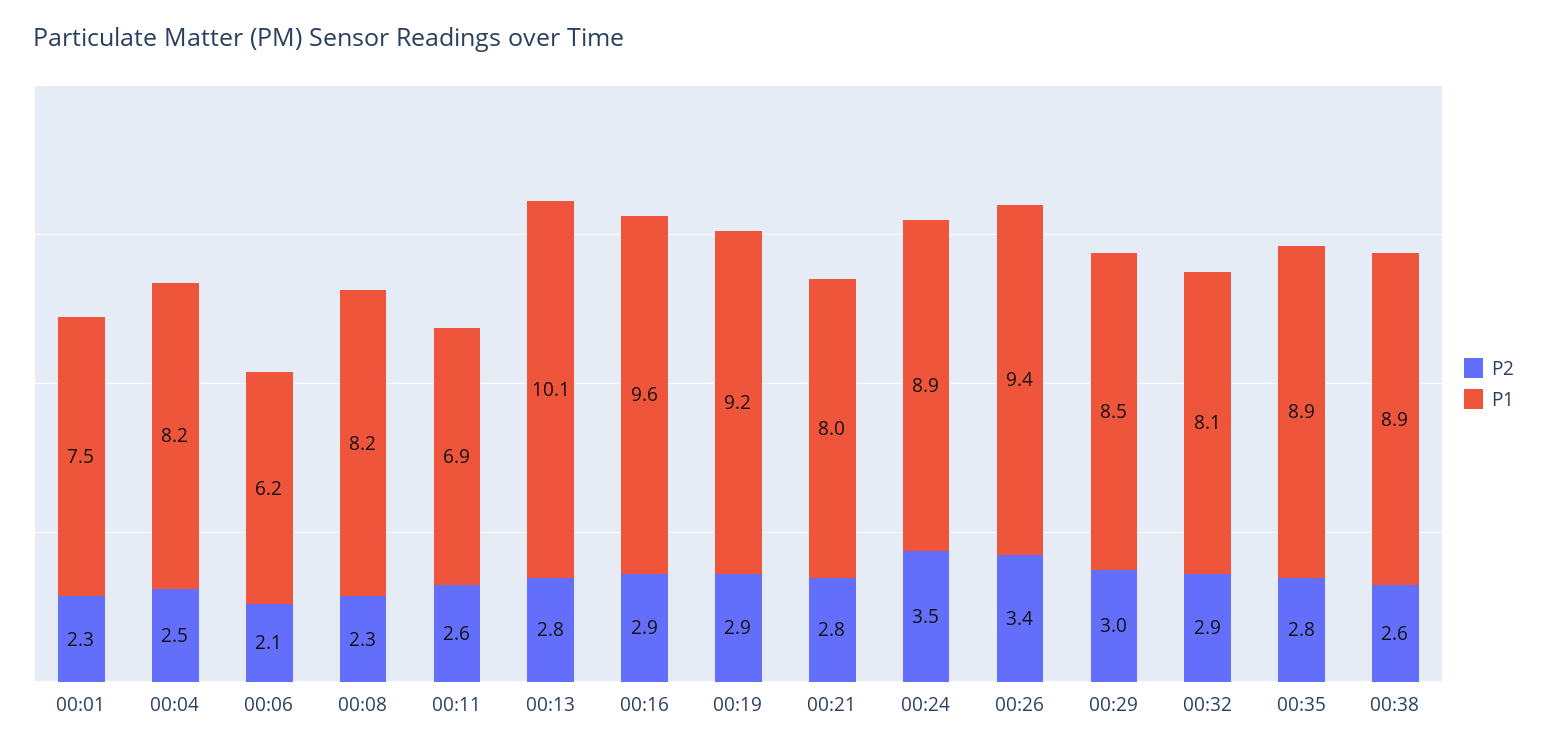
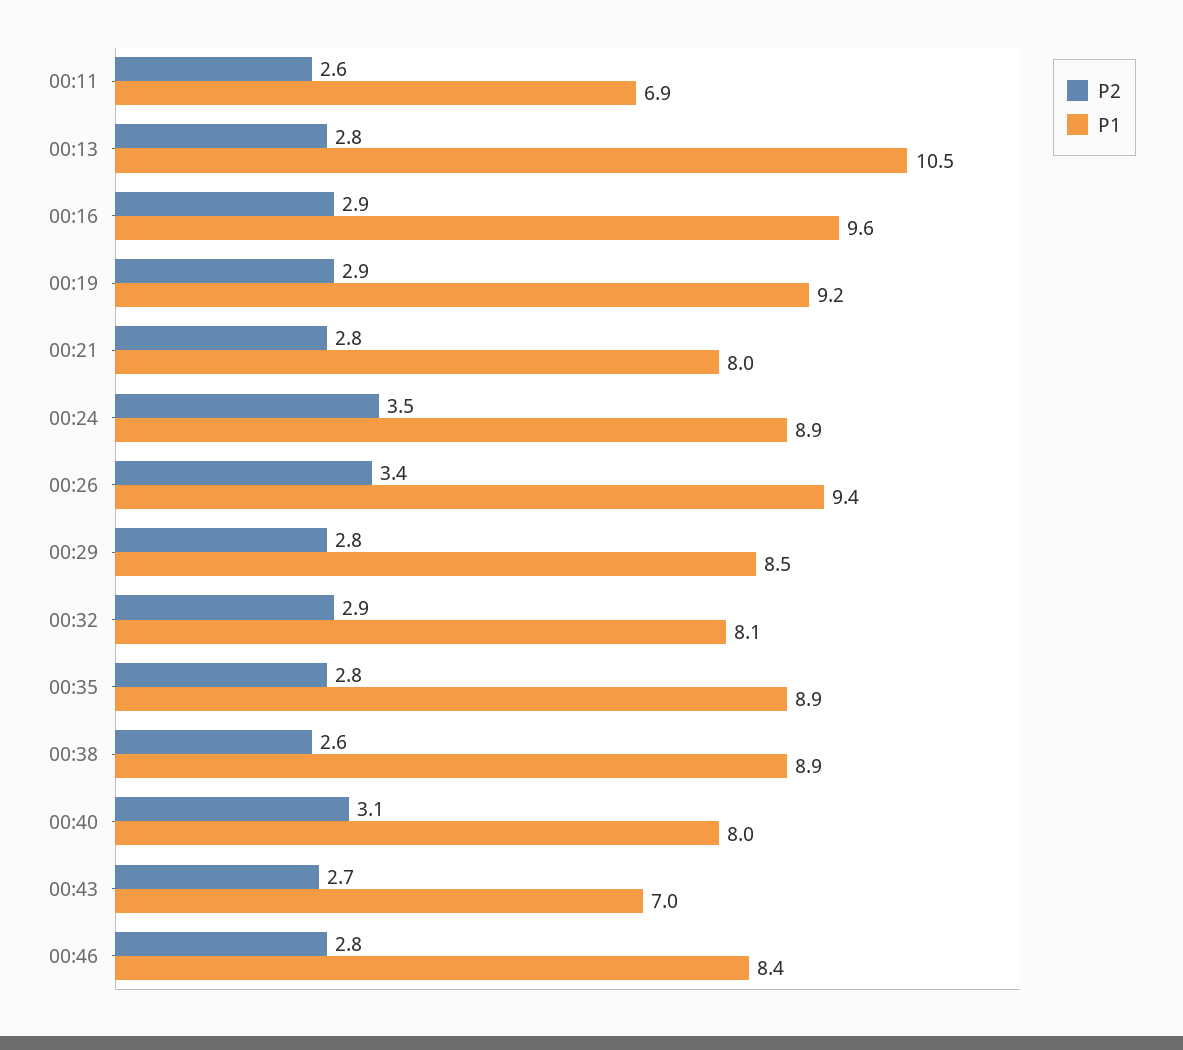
P2, 00:01: 2.3 -> none
P1, 00:01: 7.5 -> none
P2, 00:04: 2.5 -> none
P1, 00:04: 8.2 -> none
P2, 00:06: 2.1 -> none
P1, 00:06: 6.2 -> none
P2, 00:08: 2.3 -> none
P1, 00:08: 8.2 -> none
P1, 00:13: 10.1 -> 10.5
P2, 00:29: 3 -> 2.8
P2, 00:40: none -> 3.1
P1, 00:40: none -> 8
P2, 00:43: none -> 2.7
P1, 00:43: none -> 7
P2, 00:46: none -> 2.8
P1, 00:46: none -> 8.4

